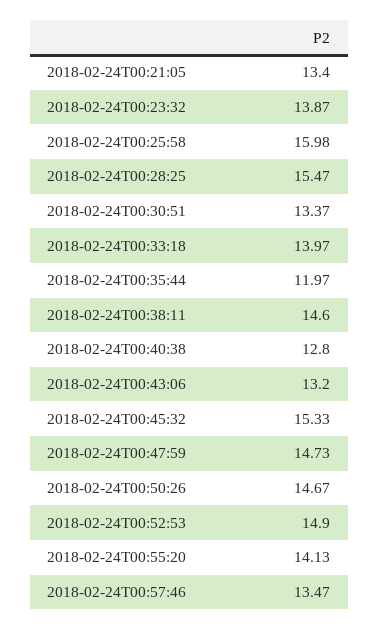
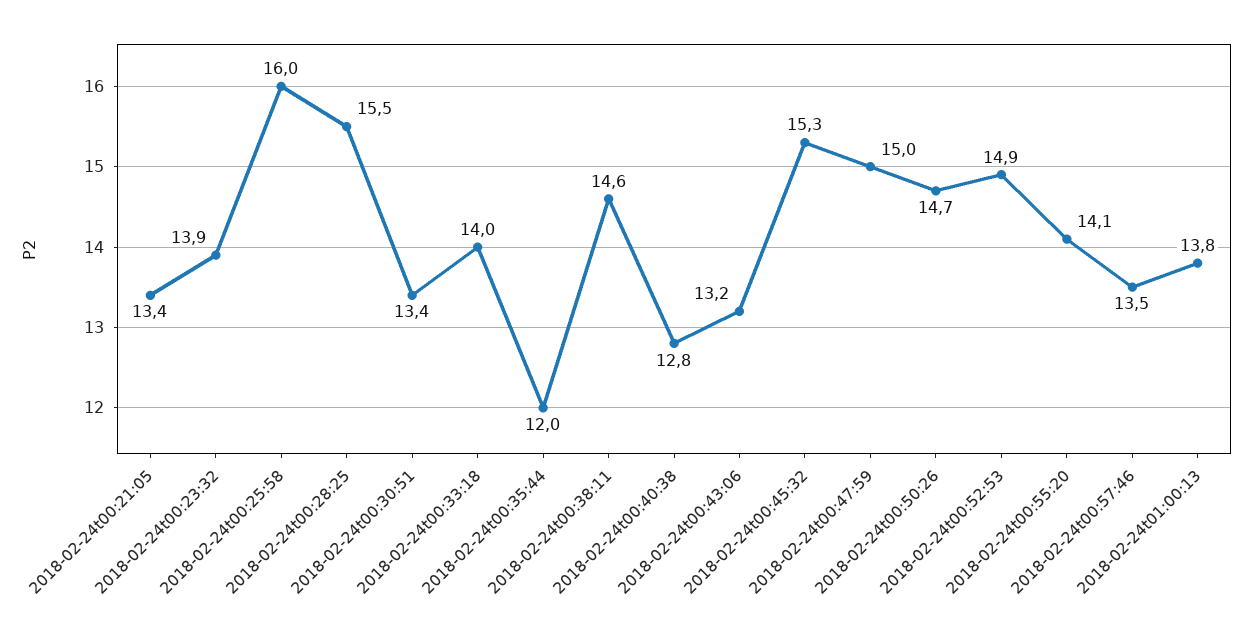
2018-02-24T00:47:59: 14.73 -> 15
2018-02-24t01:00:13: none -> 13.8

